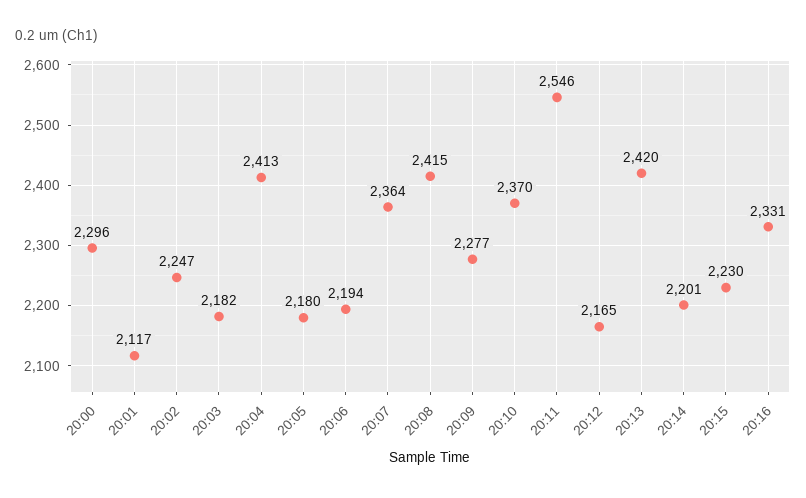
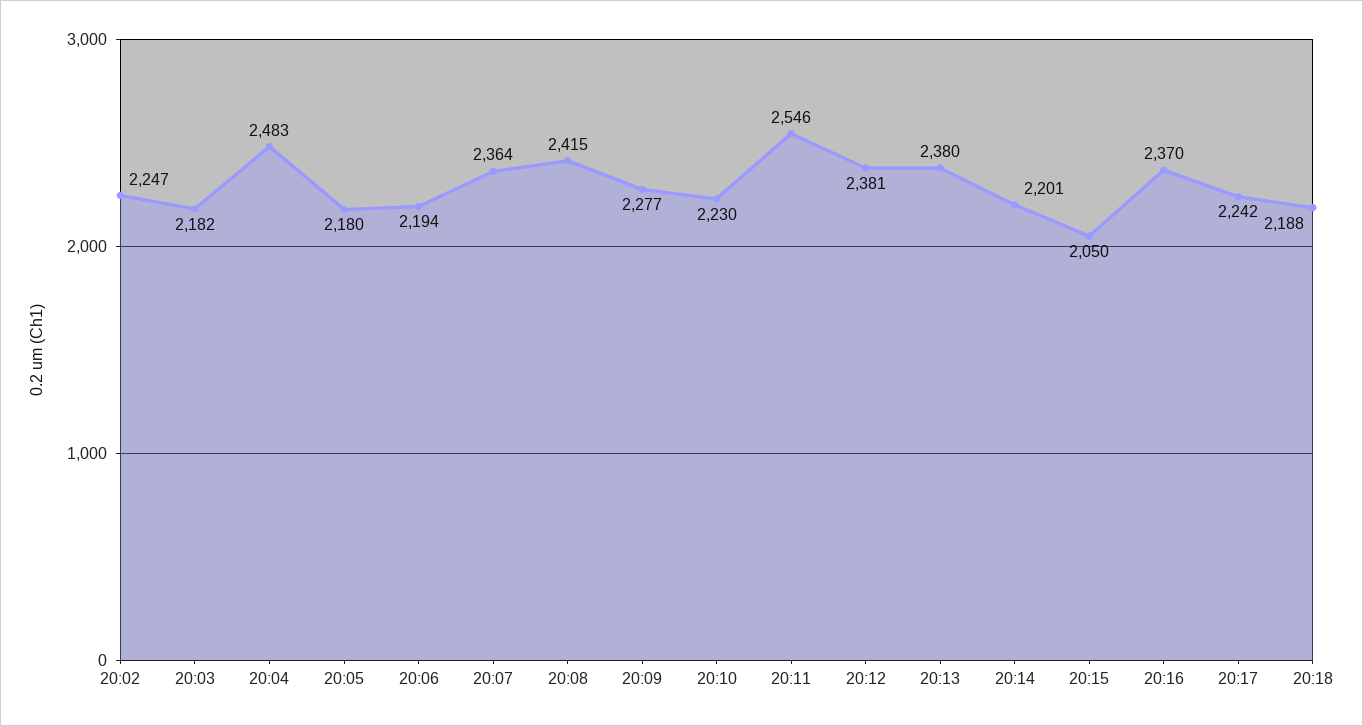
20:00: 2296 -> none
20:01: 2117 -> none
20:04: 2413 -> 2483
20:10: 2370 -> 2230
20:12: 2165 -> 2381
20:13: 2420 -> 2380
20:15: 2230 -> 2050
20:16: 2331 -> 2370
20:17: none -> 2242
20:18: none -> 2188

